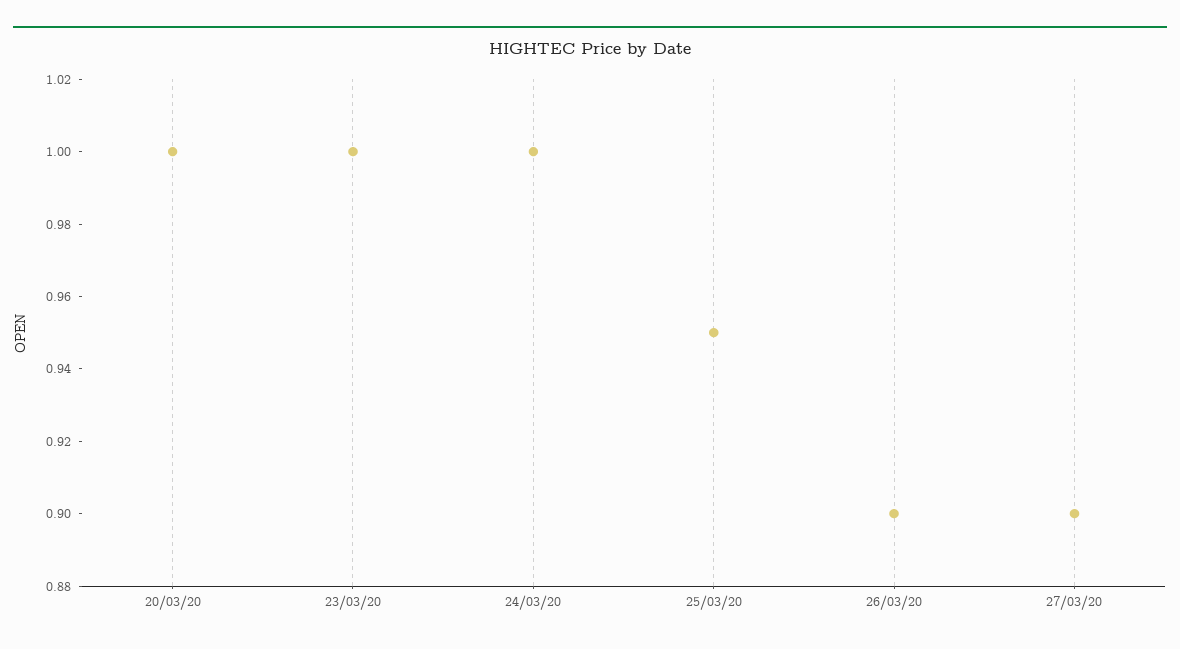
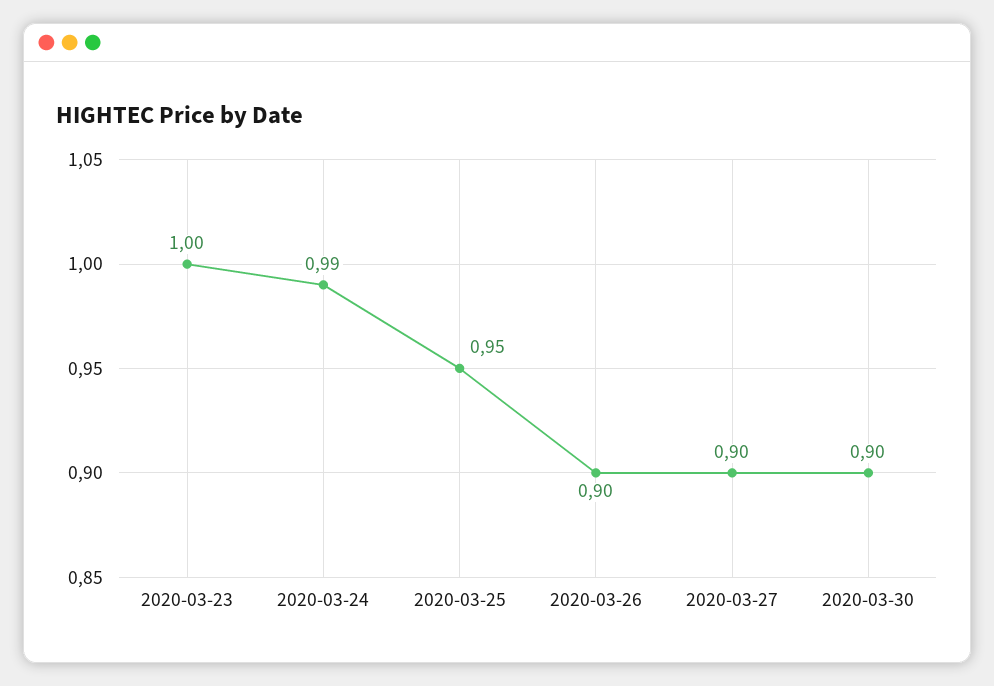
20/03/20: 1 -> none
24/03/20: 1 -> 0.99
2020-03-30: none -> 0.9

